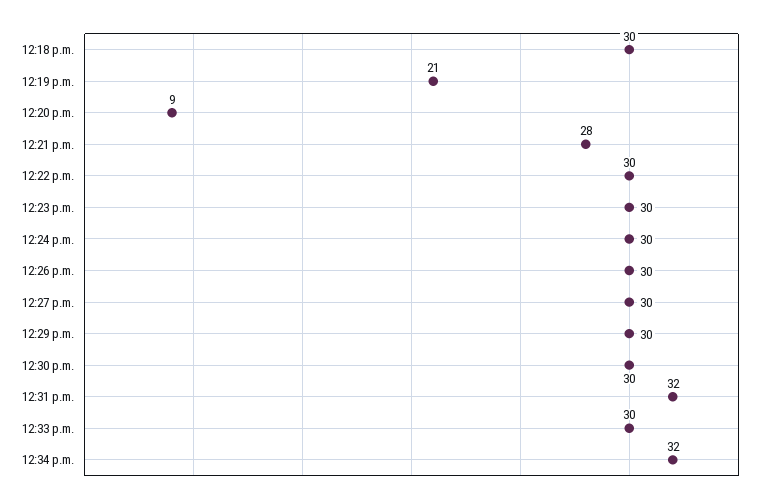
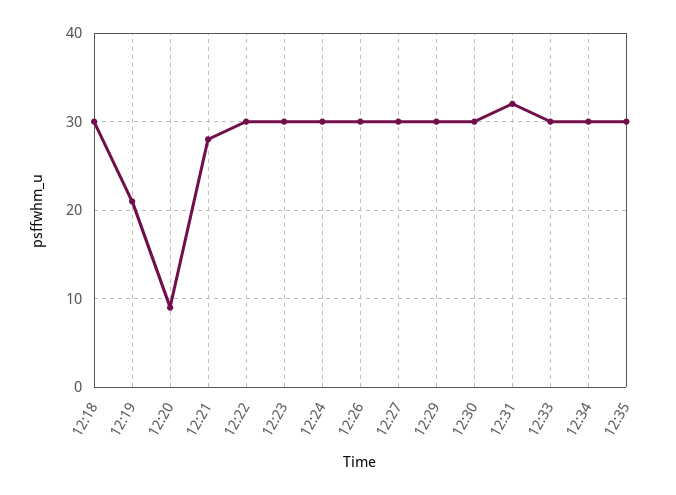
12:34 p.m.: 32 -> 30
12:35: none -> 30

